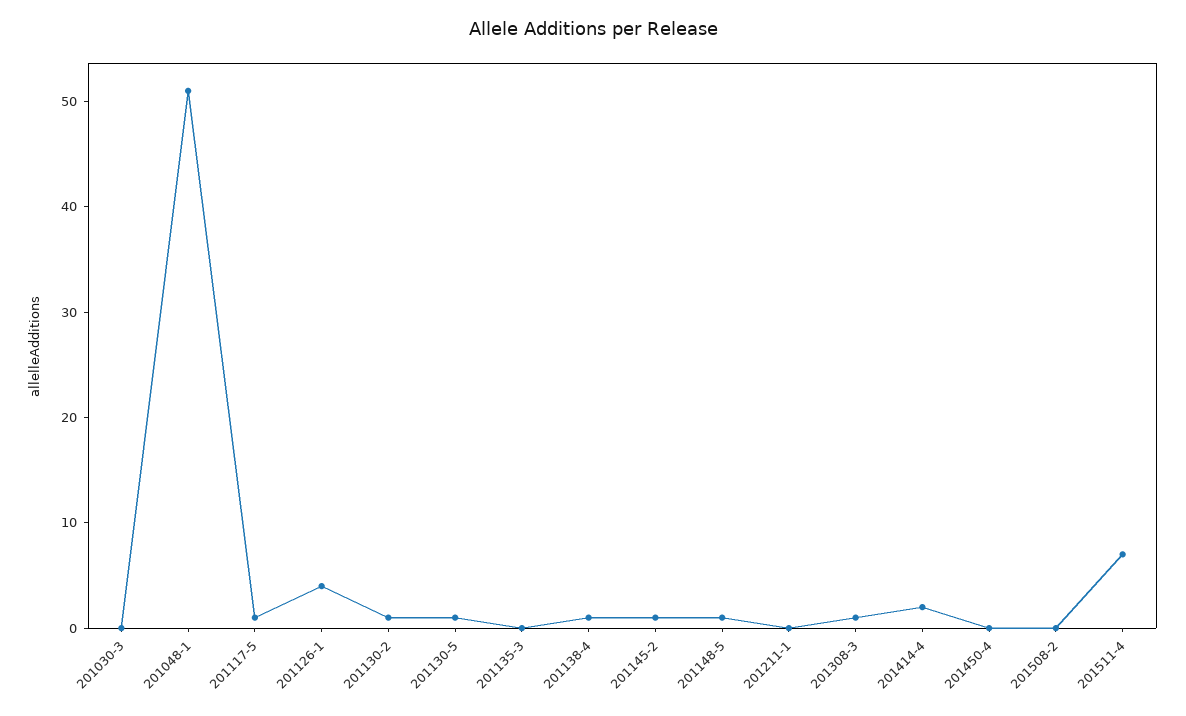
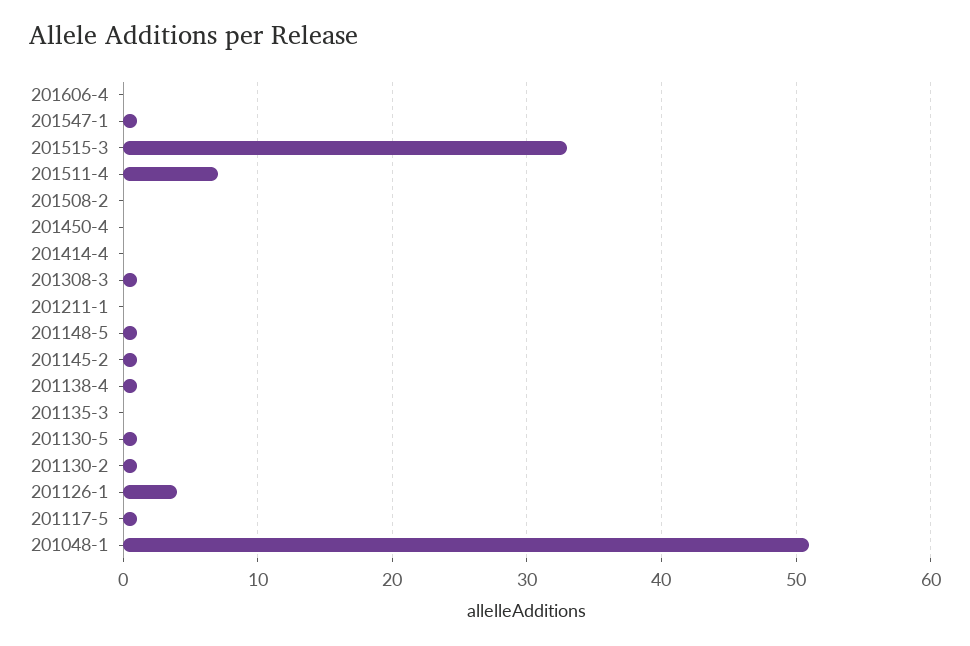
201030-3: 0 -> none
201414-4: 2 -> 0
201606-4: none -> 0
201547-1: none -> 1
201515-3: none -> 33

